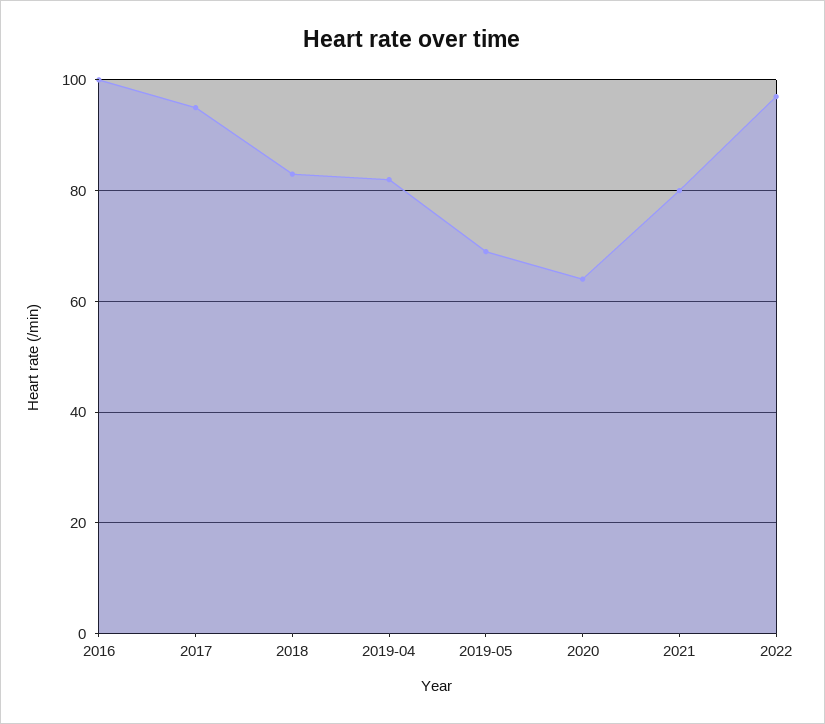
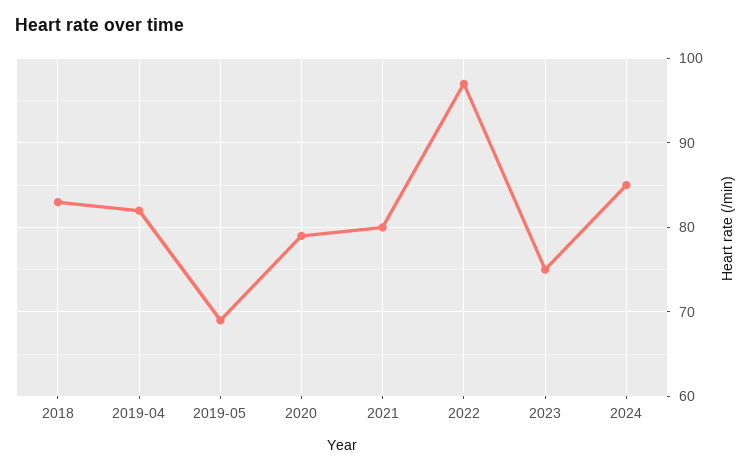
2016: 100 -> none
2017: 95 -> none
2020: 65 -> 79
2023: none -> 75
2024: none -> 85

